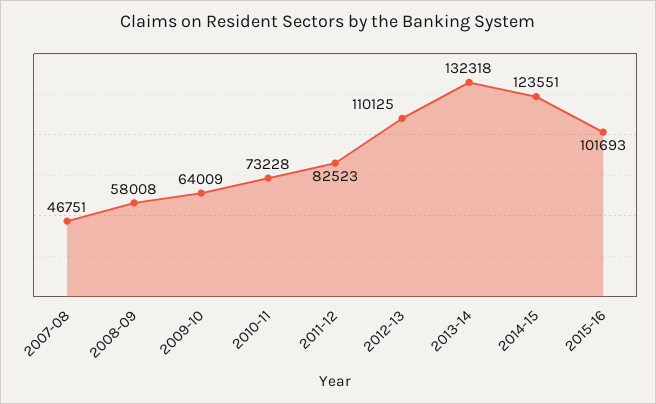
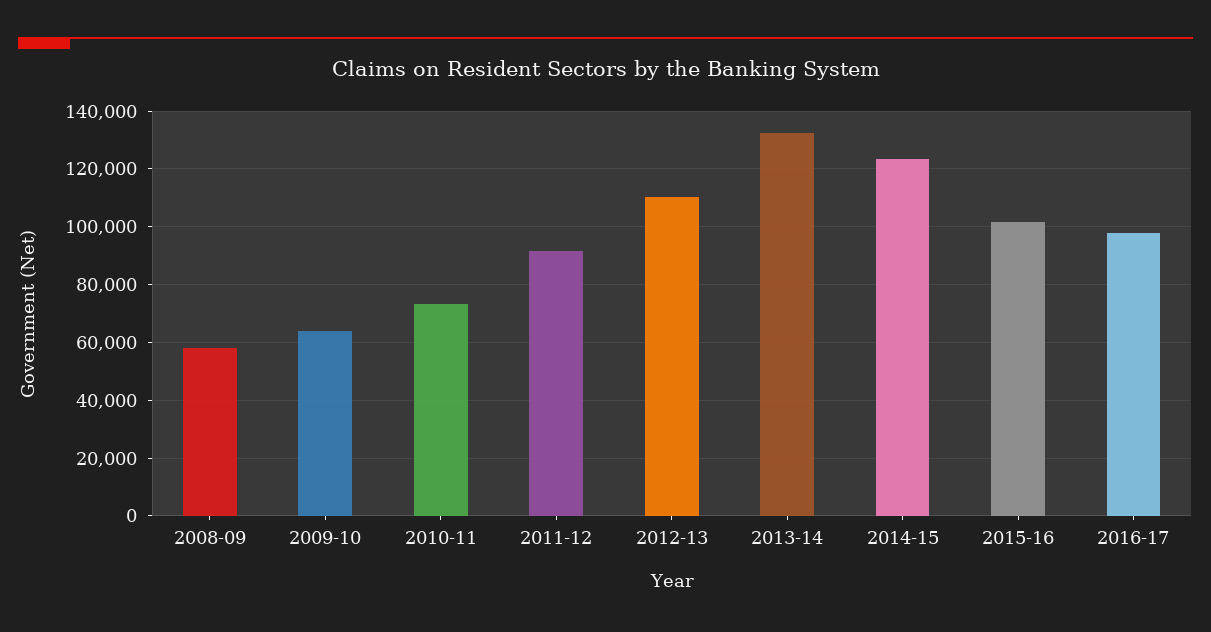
2007-08: 46751 -> none
2011-12: 82523 -> 92500
2016-17: none -> 97500

